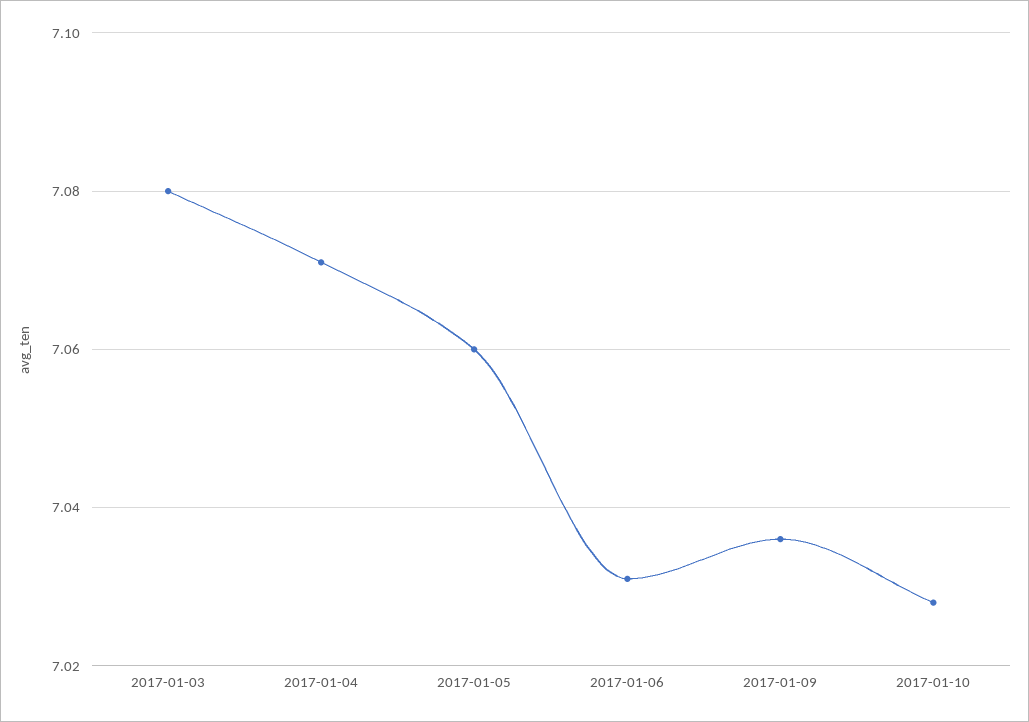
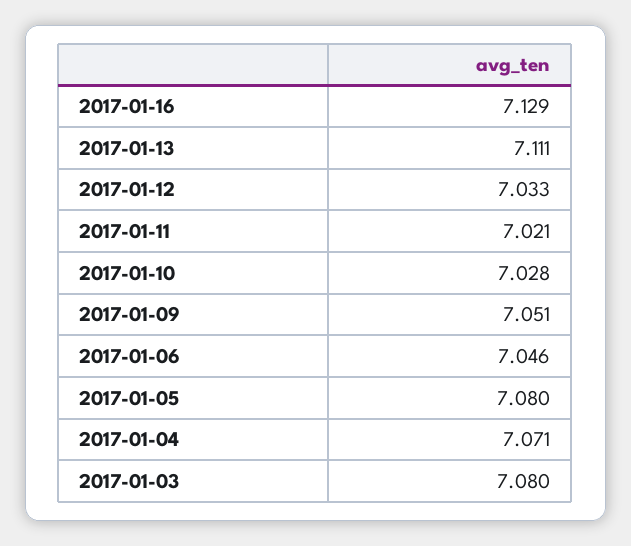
2017-01-05: 7.06 -> 7.08
2017-01-06: 7.03 -> 7.046
2017-01-09: 7.035 -> 7.051
2017-01-16: none -> 7.129
2017-01-13: none -> 7.111
2017-01-12: none -> 7.033
2017-01-11: none -> 7.021

